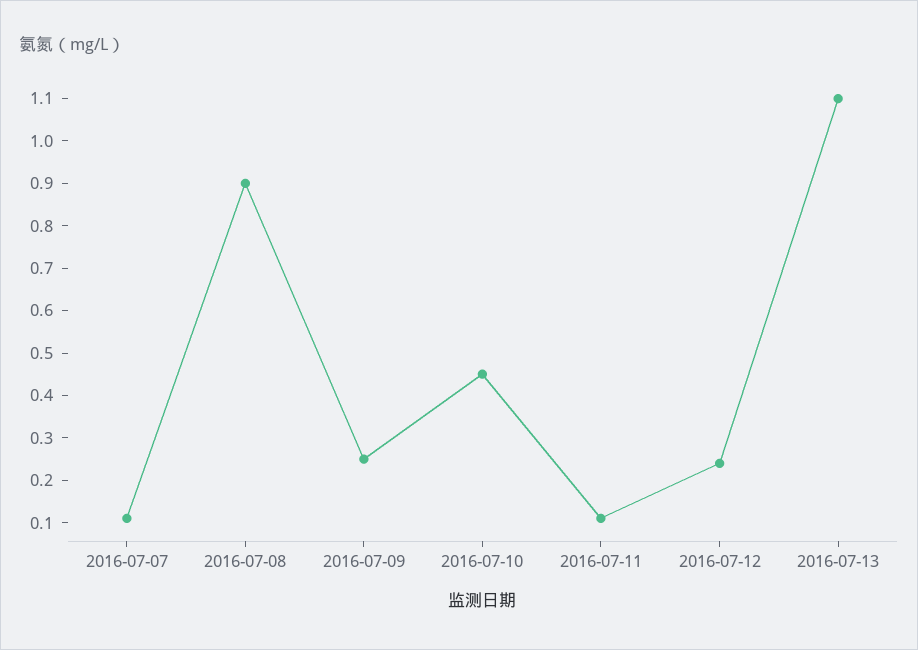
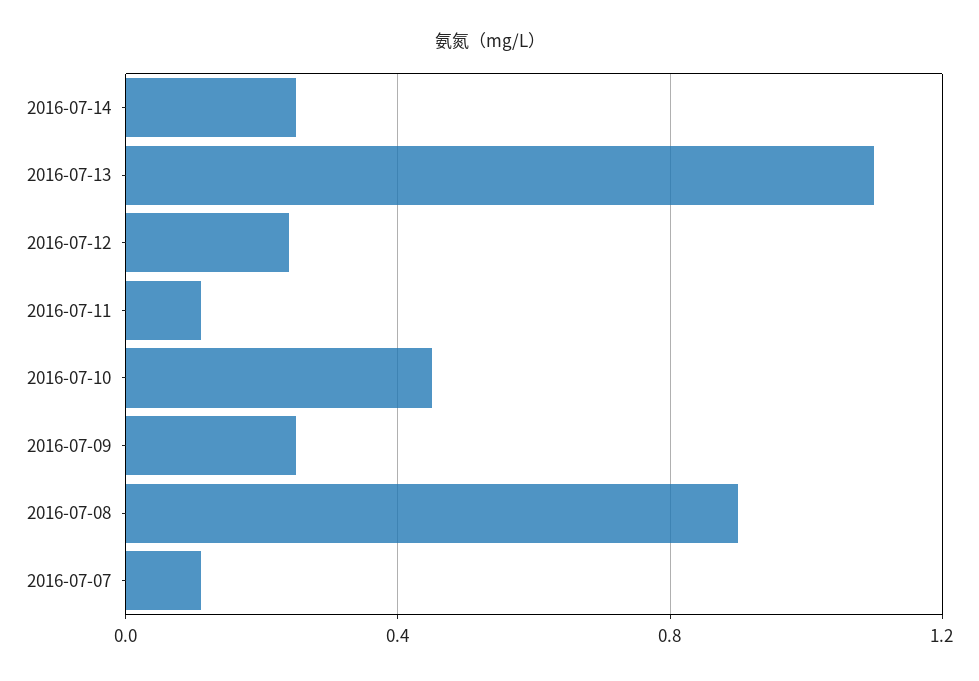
2016-07-14: none -> 0.25

